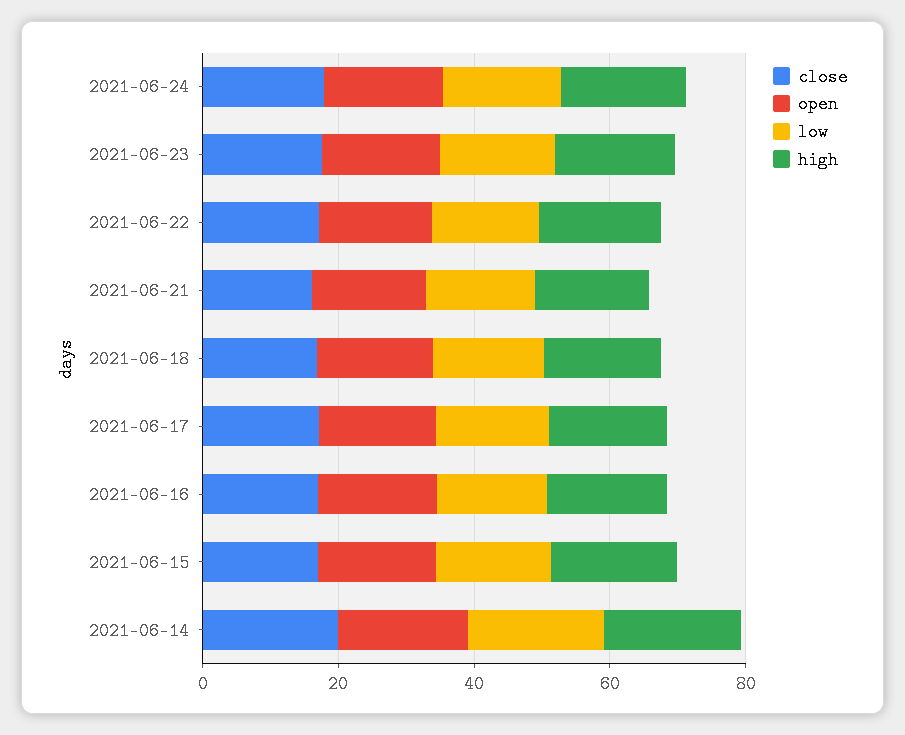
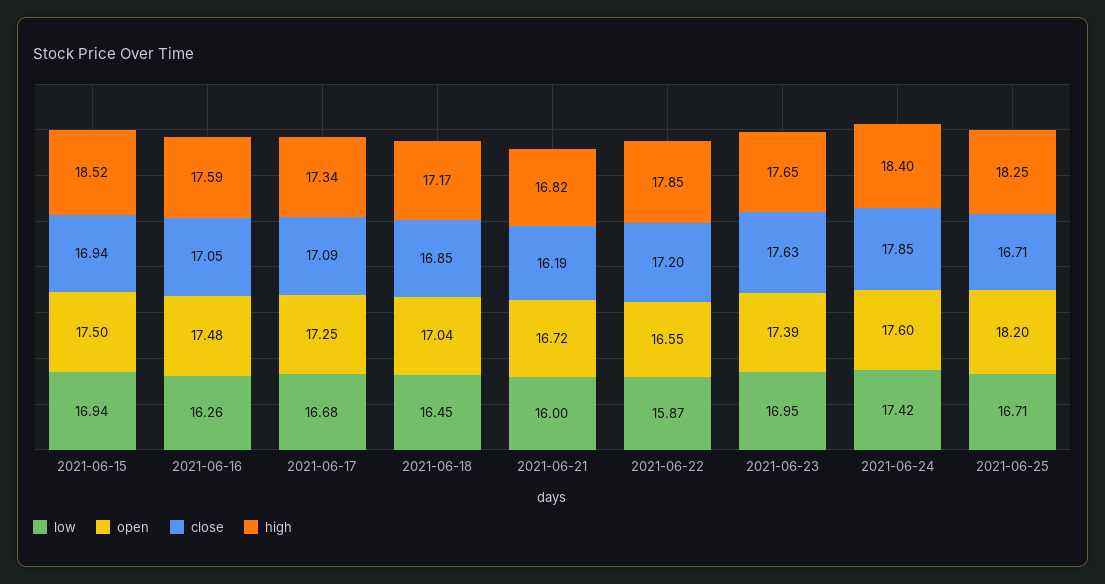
close, 2021-06-14: 20 -> none
open, 2021-06-14: 20 -> none
low, 2021-06-14: 20 -> none
high, 2021-06-14: 20 -> none
low, 2021-06-25: none -> 16.71
open, 2021-06-25: none -> 18.2
close, 2021-06-25: none -> 16.71
high, 2021-06-25: none -> 18.25

